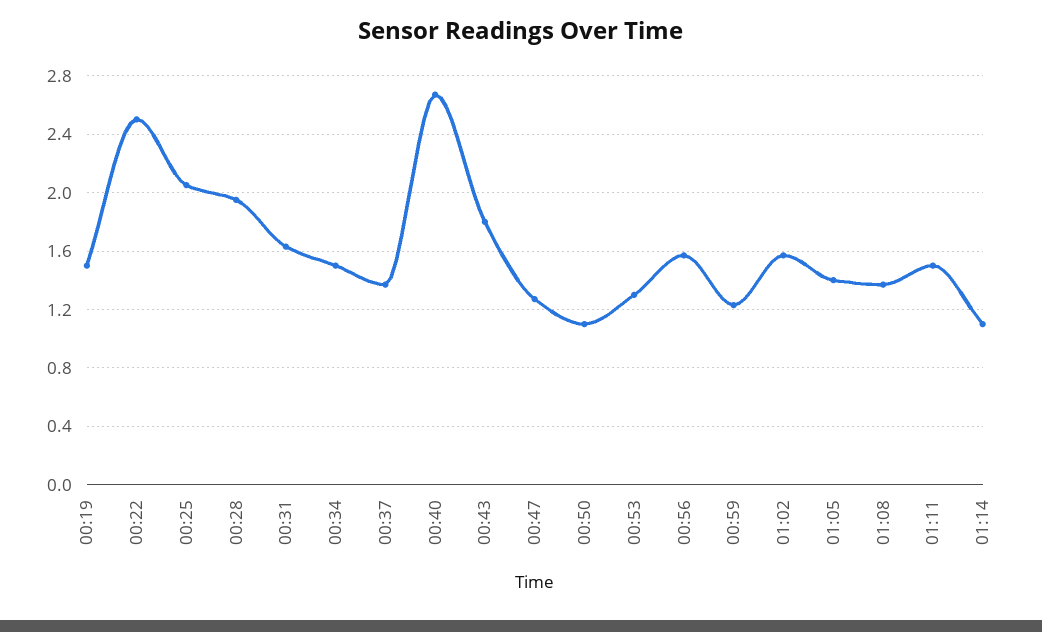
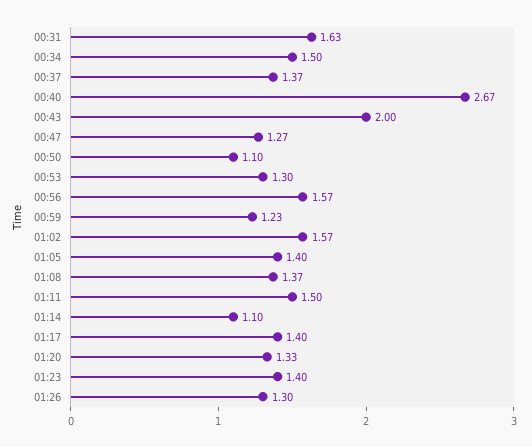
00:19: 1.5 -> none
00:22: 2.5 -> none
00:25: 2.05 -> none
00:28: 1.95 -> none
00:43: 1.8 -> 2
01:17: none -> 1.4
01:20: none -> 1.33
01:23: none -> 1.4
01:26: none -> 1.3

